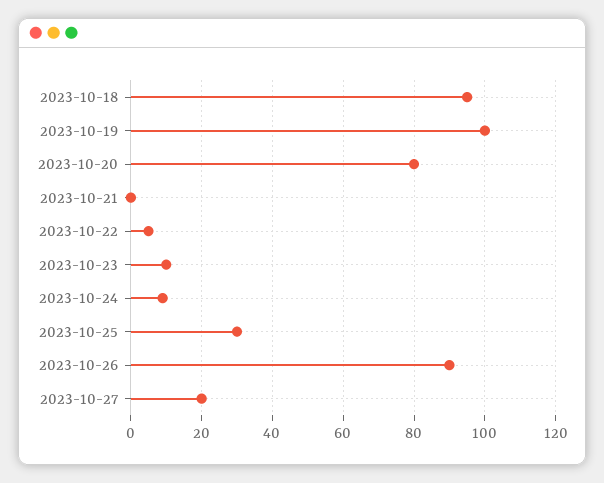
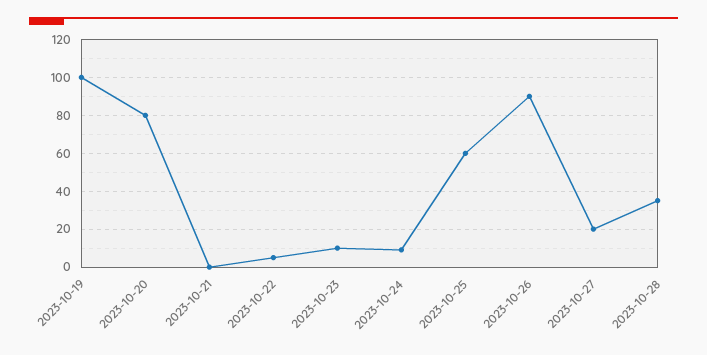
2023-10-18: 95 -> none
2023-10-25: 30 -> 60
2023-10-28: none -> 35

